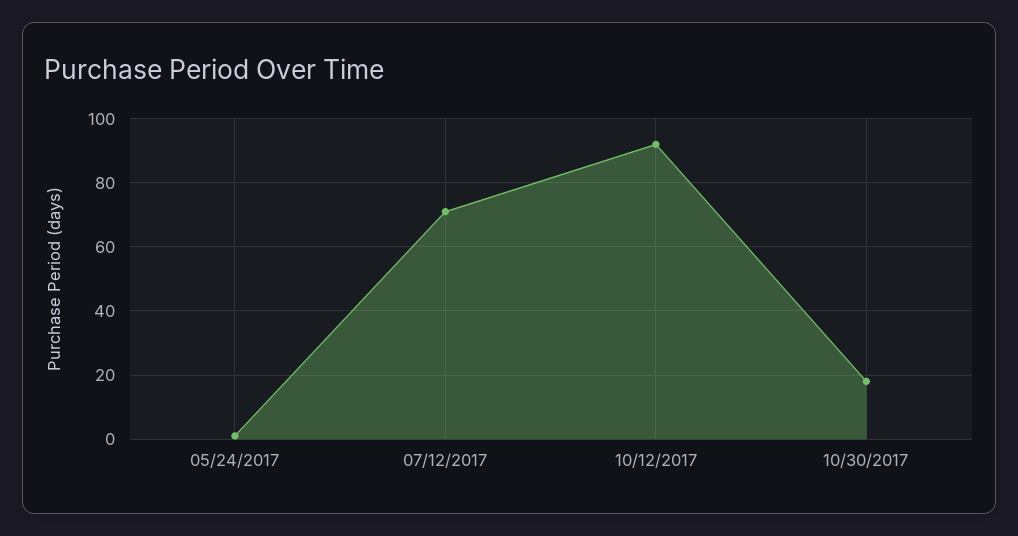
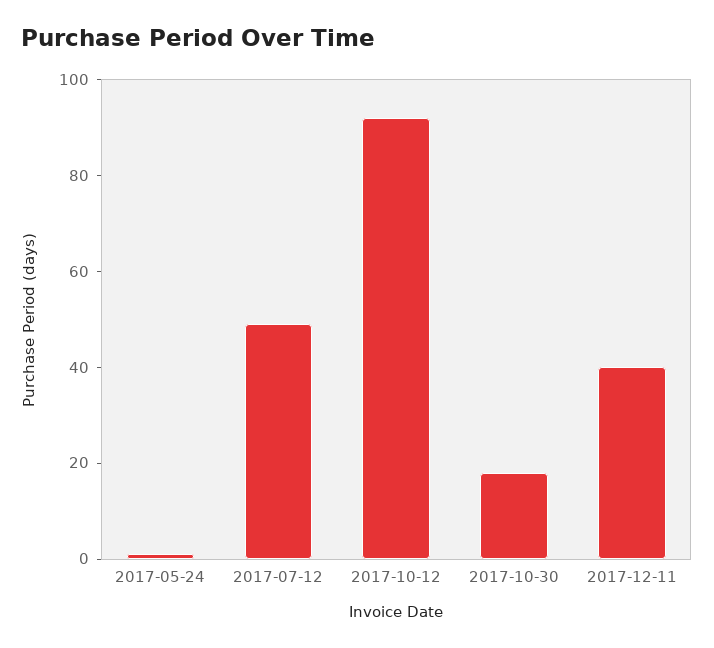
07/12/2017: 70 -> 50
2017-12-11: none -> 40

